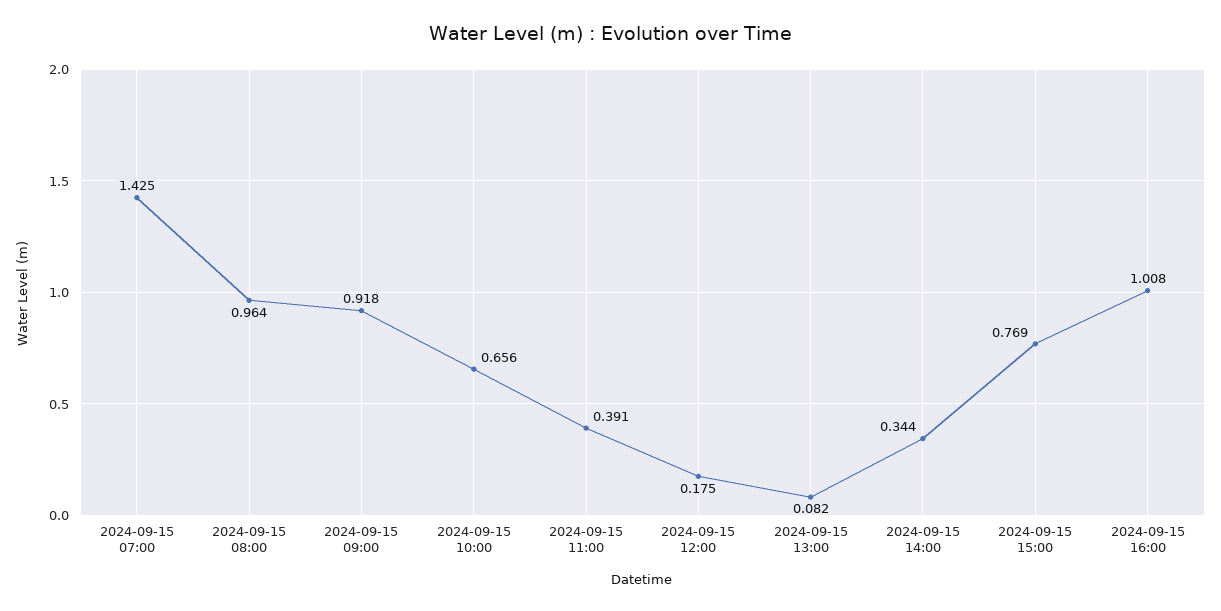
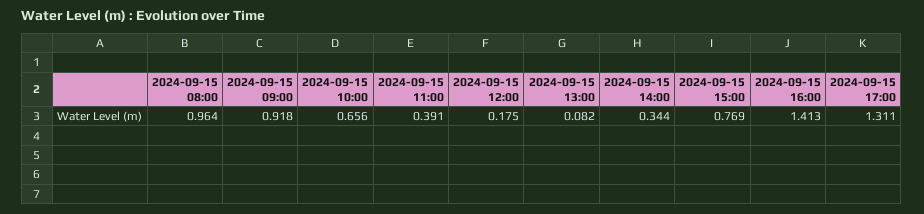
2024-09-15 07:00: 1.425 -> none
2024-09-15 16:00: 1.008 -> 1.413
2024-09-15 17:00: none -> 1.311

